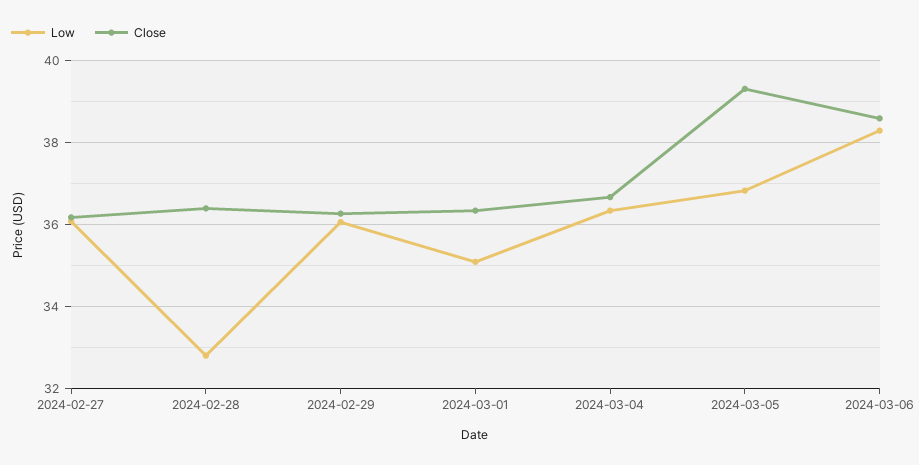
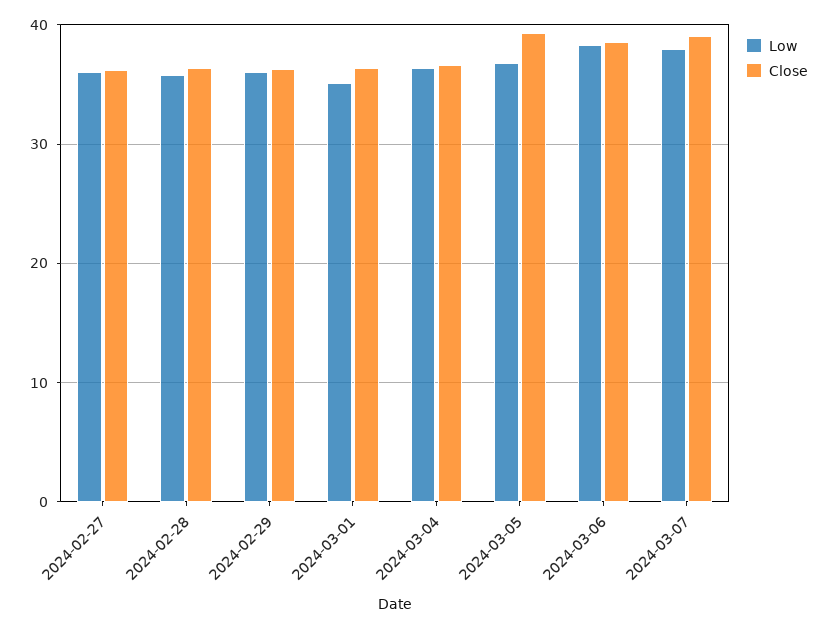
Low, 2024-02-28: 32.8 -> 36
Low, 2024-03-07: none -> 38
Close, 2024-03-07: none -> 39

